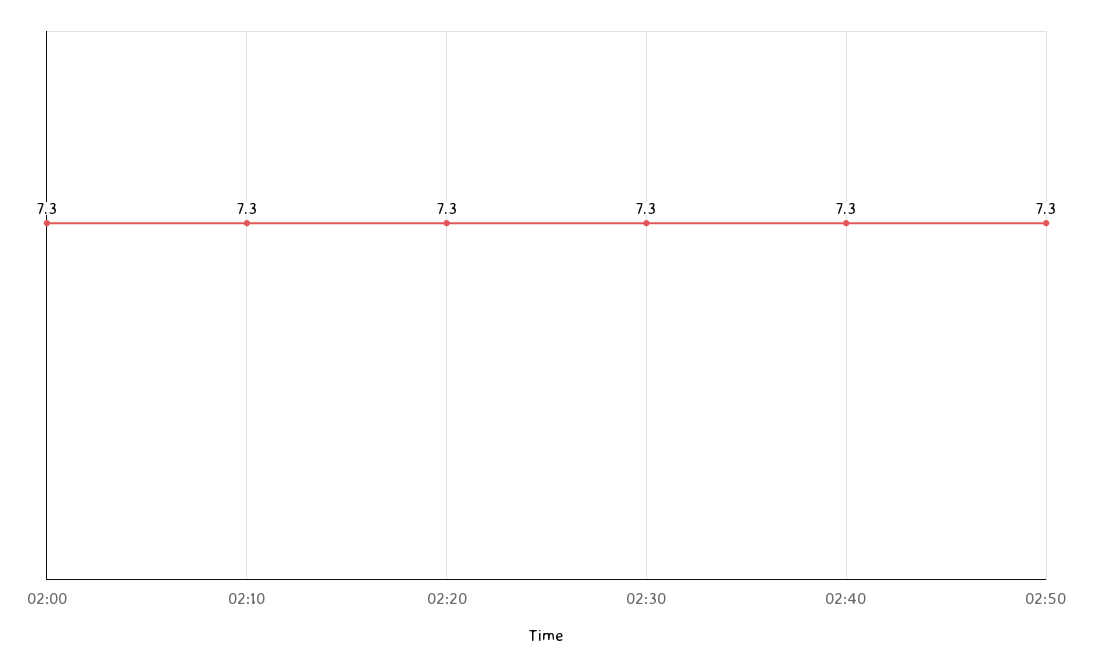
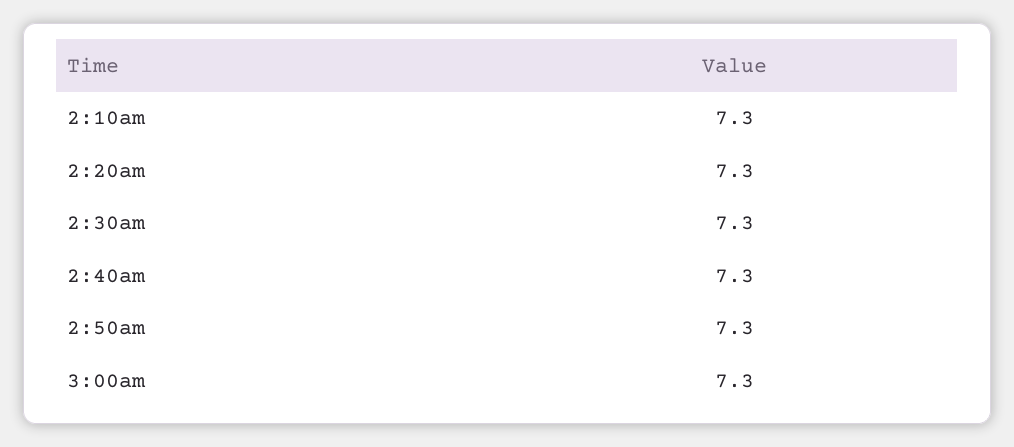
02:00: 7.3 -> none
3:00am: none -> 7.3

